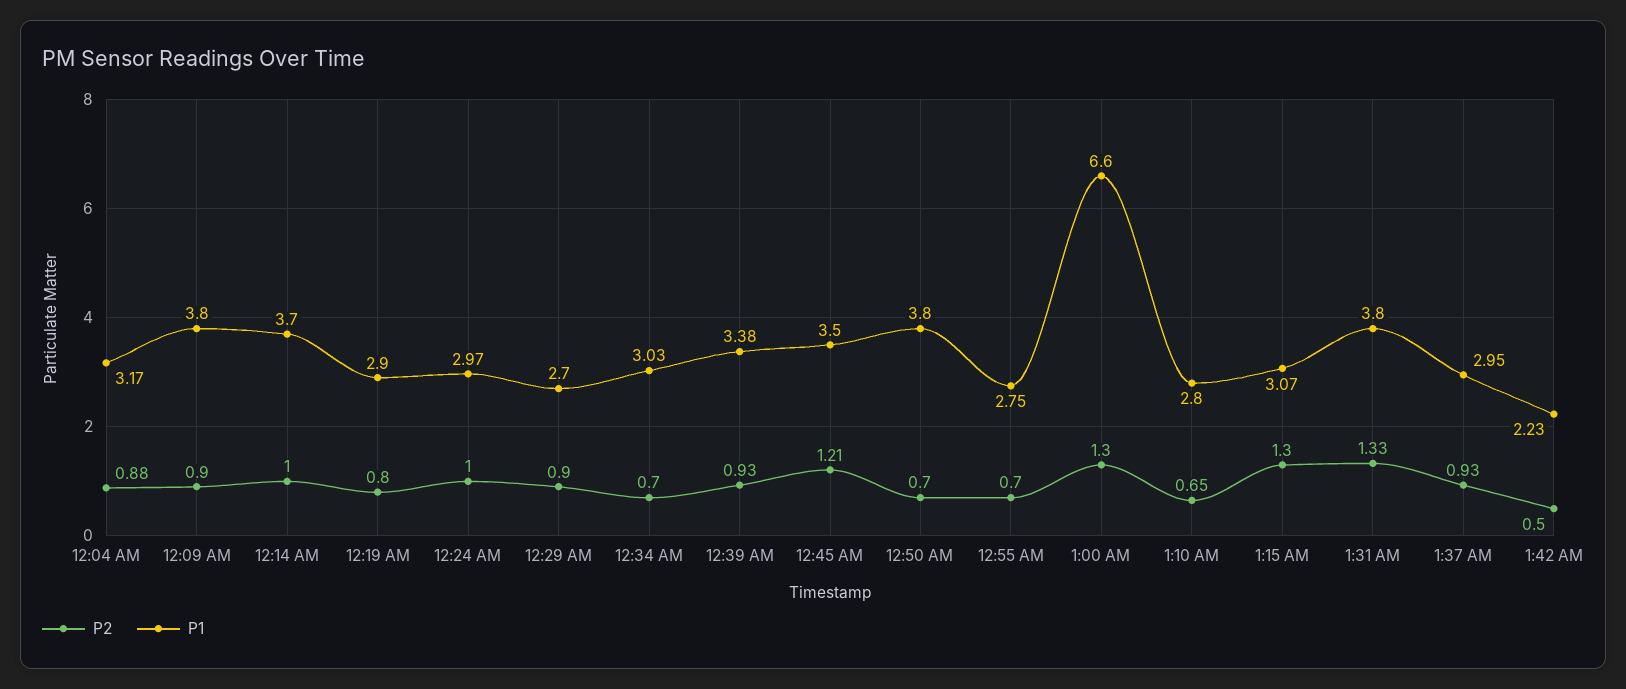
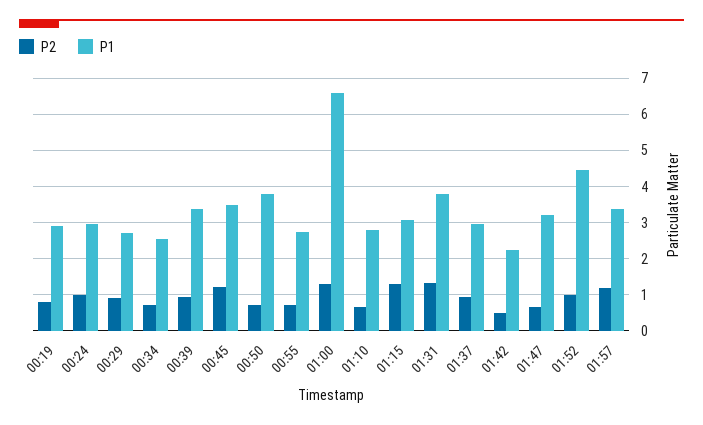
P2, 12:04 AM: 0.88 -> none
P1, 12:04 AM: 3.17 -> none
P2, 12:09 AM: 0.9 -> none
P1, 12:09 AM: 3.8 -> none
P2, 12:14 AM: 1 -> none
P1, 12:14 AM: 3.7 -> none
P1, 12:34 AM: 3.03 -> 2.6
P2, 01:47: none -> 0.6
P1, 01:47: none -> 3.2
P2, 01:52: none -> 1
P1, 01:52: none -> 4.4
P2, 01:57: none -> 1.2
P1, 01:57: none -> 3.4

